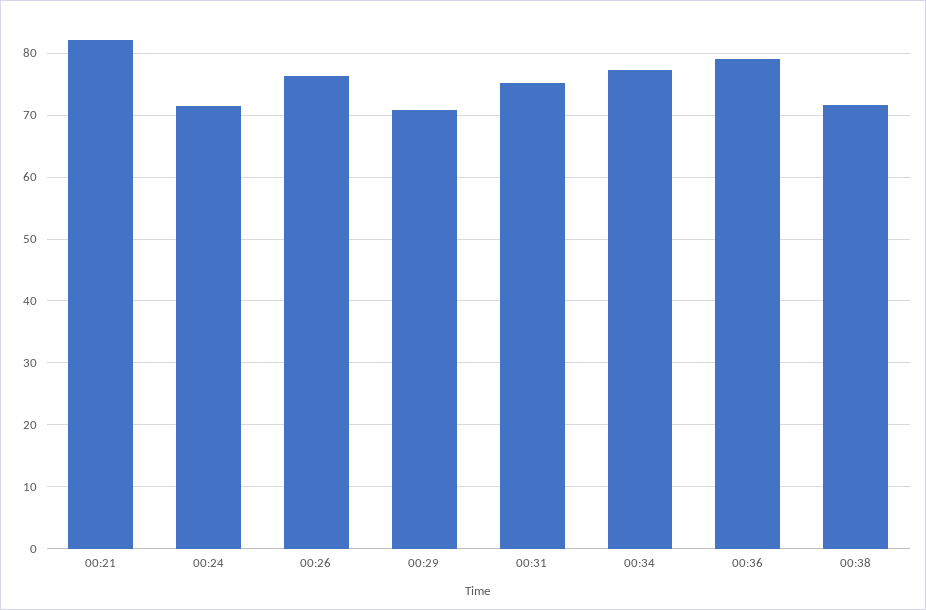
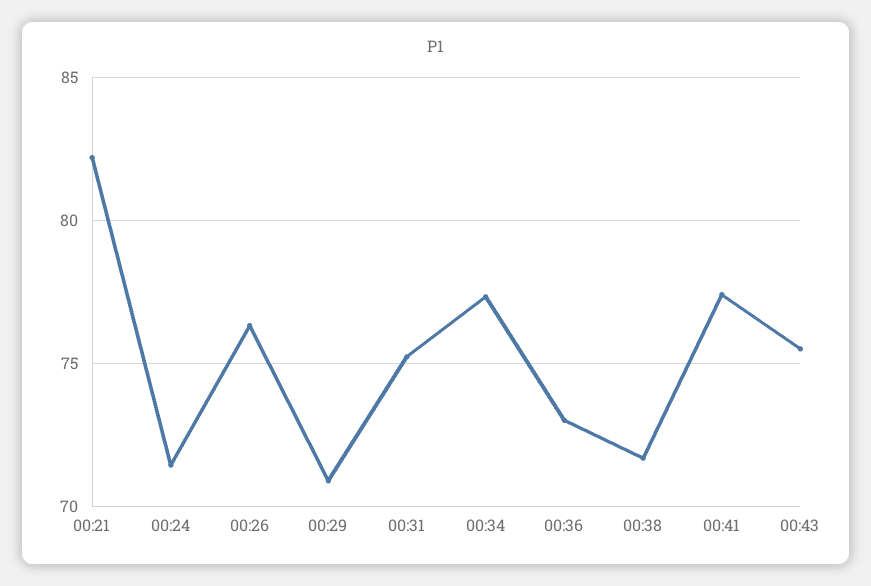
00:36: 79 -> 73
00:41: none -> 77.5
00:43: none -> 75.5

